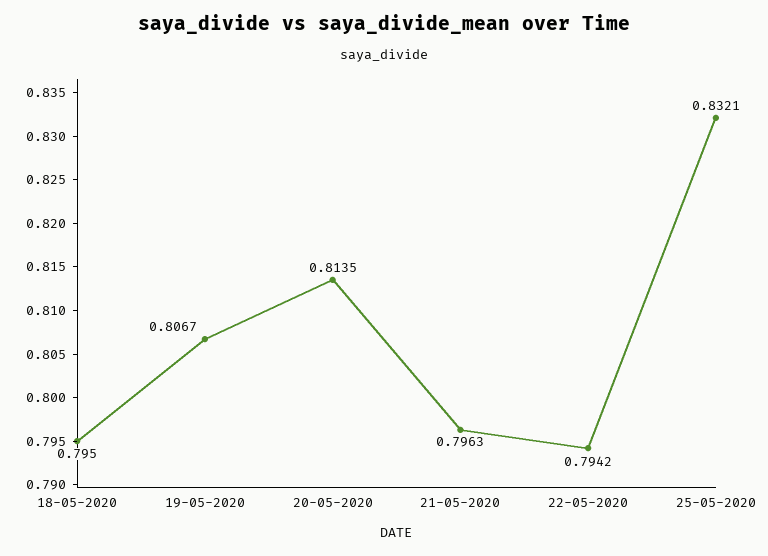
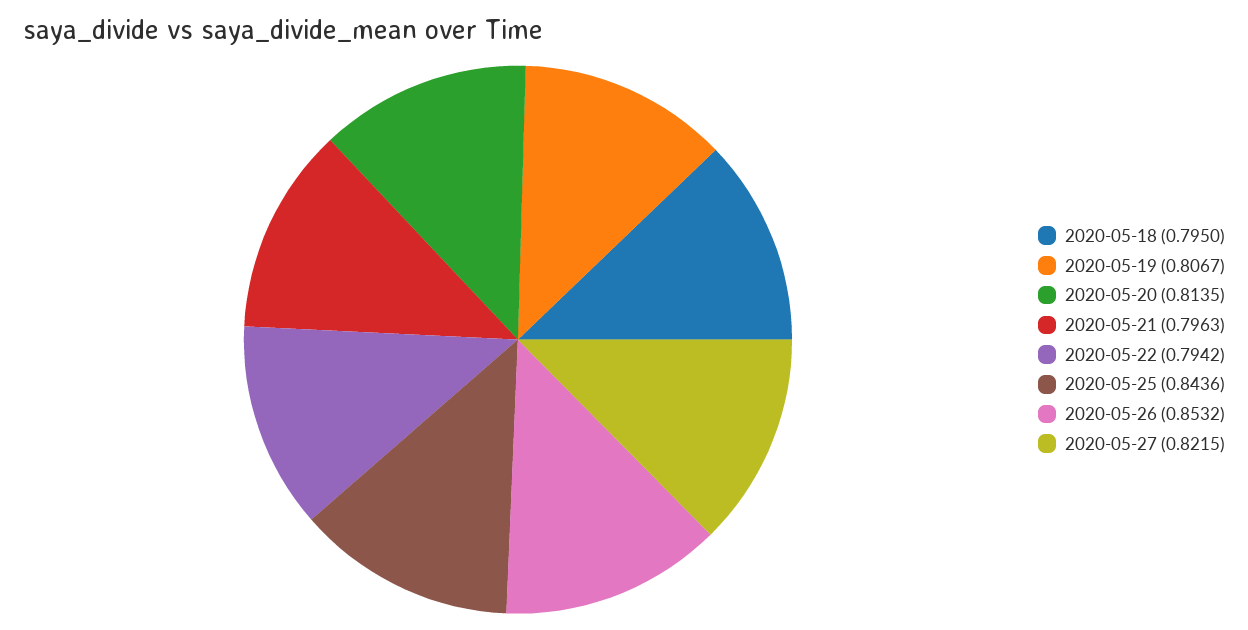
25-05-2020: 0.8321 -> 0.8436
2020-05-26: none -> 0.8532
2020-05-27: none -> 0.8215

